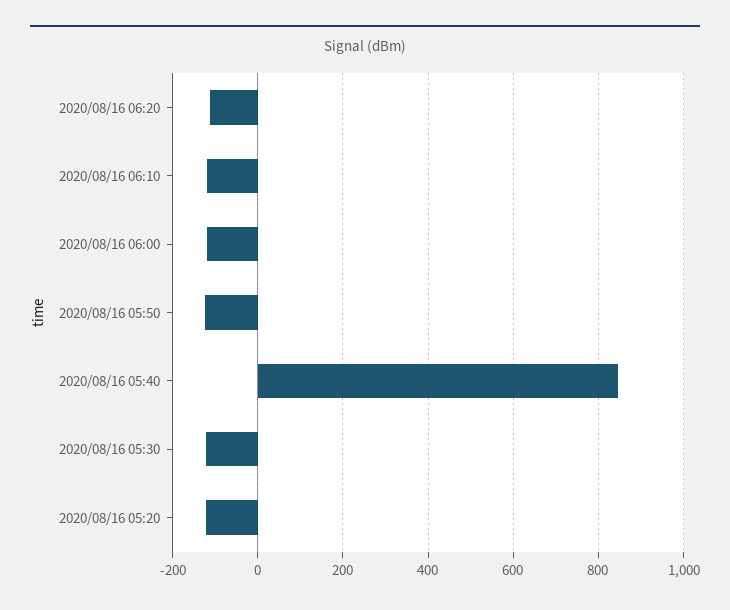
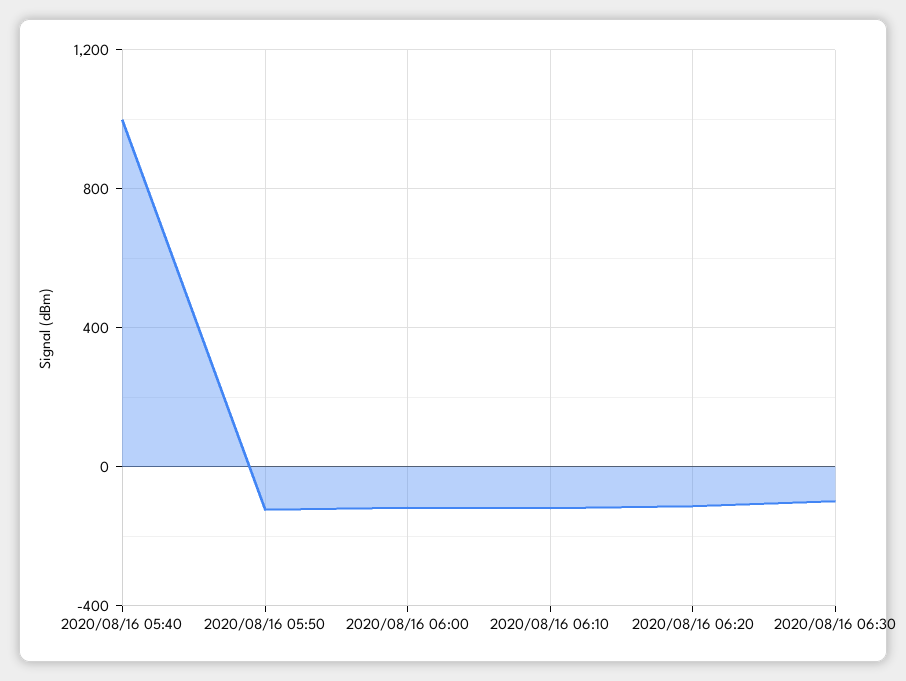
2020/08/16 05:40: 840 -> 1000
2020/08/16 05:30: -120 -> none
2020/08/16 05:20: -120 -> none
2020/08/16 06:30: none -> -100

